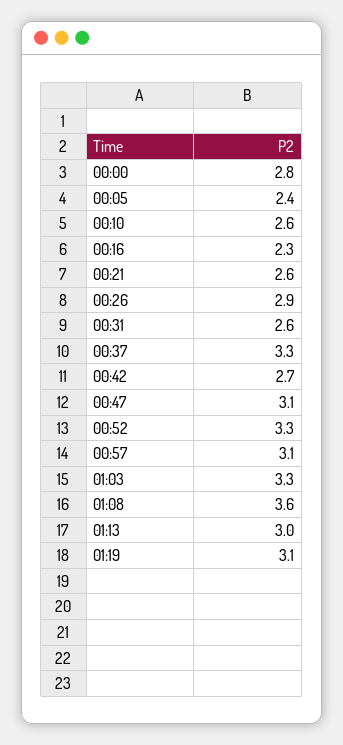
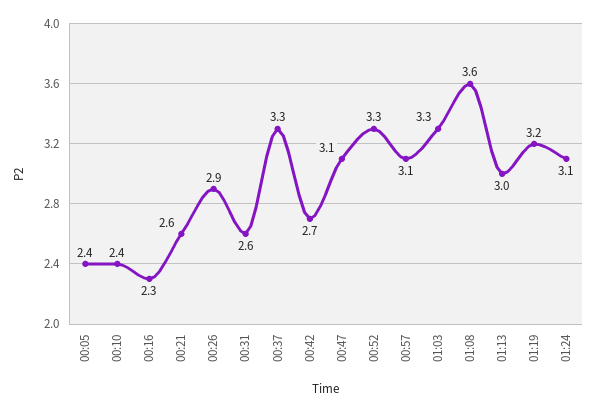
00:00: 2.8 -> none
00:10: 2.6 -> 2.4
01:19: 3.1 -> 3.2
01:24: none -> 3.1

